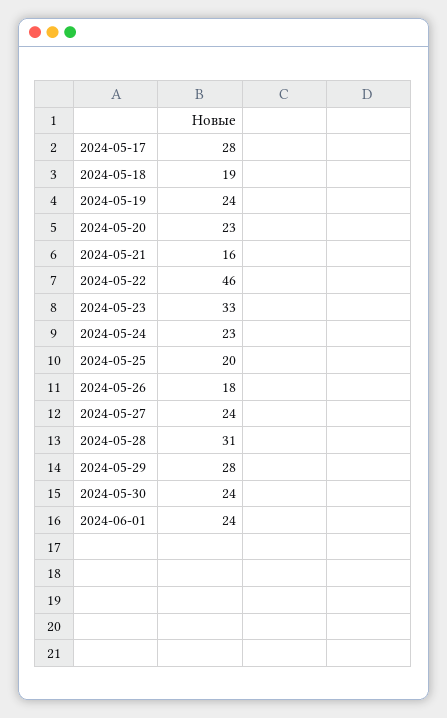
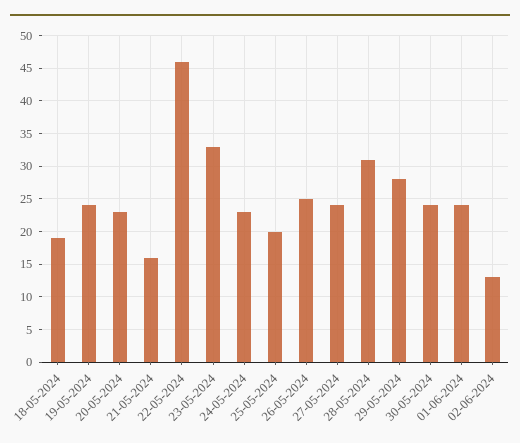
2024-05-17: 28 -> none
2024-05-26: 18 -> 25
02-06-2024: none -> 13

